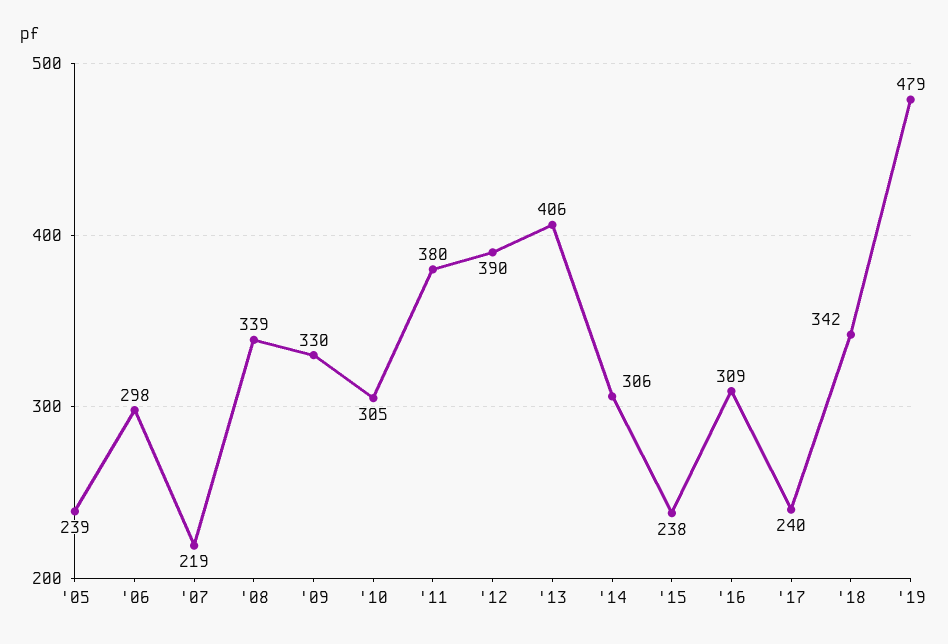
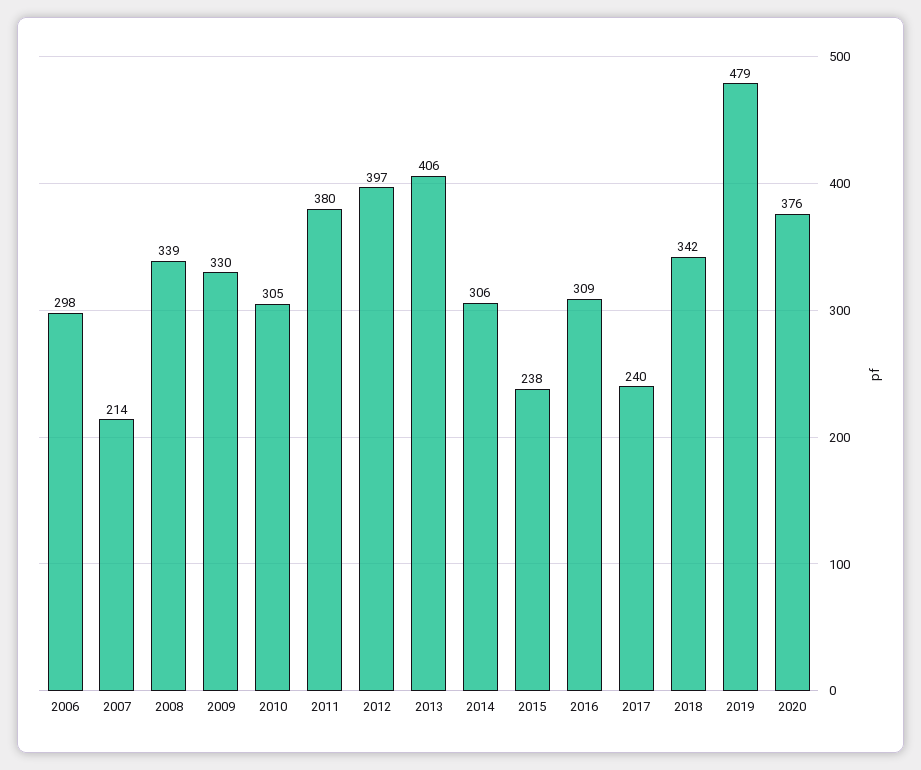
'05: 239 -> none
'07: 219 -> 214
'12: 390 -> 397
2020: none -> 376

